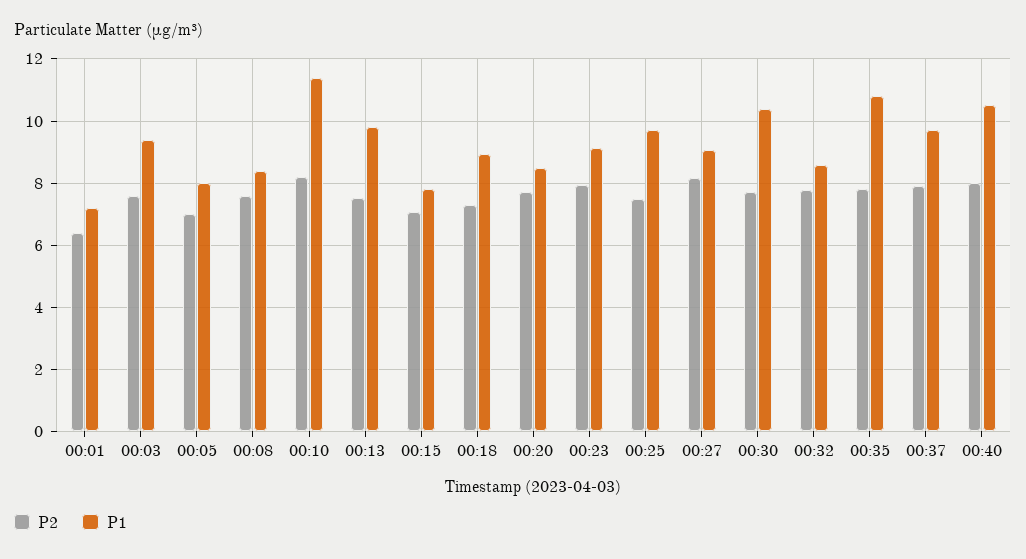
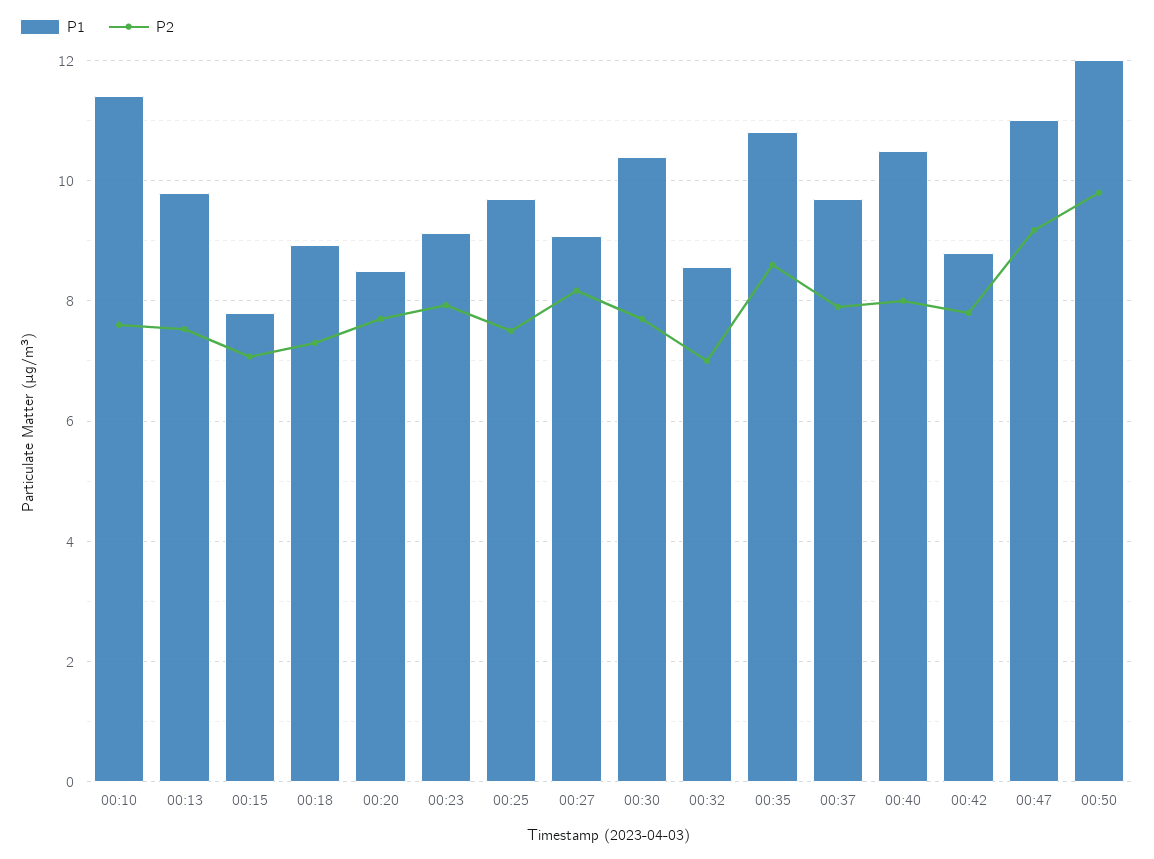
P2, 00:01: 6.4 -> none
P1, 00:01: 7.2 -> none
P2, 00:03: 7.6 -> none
P1, 00:03: 9.4 -> none
P2, 00:05: 7 -> none
P1, 00:05: 8 -> none
P2, 00:08: 7.6 -> none
P1, 00:08: 8.4 -> none
P2, 00:10: 8.2 -> 7.6
P2, 00:32: 7.8 -> 7
P2, 00:35: 7.8 -> 8.6
P1, 00:42: none -> 8.8
P2, 00:42: none -> 7.8
P1, 00:47: none -> 11
P2, 00:47: none -> 9.2
P1, 00:50: none -> 12
P2, 00:50: none -> 9.8

